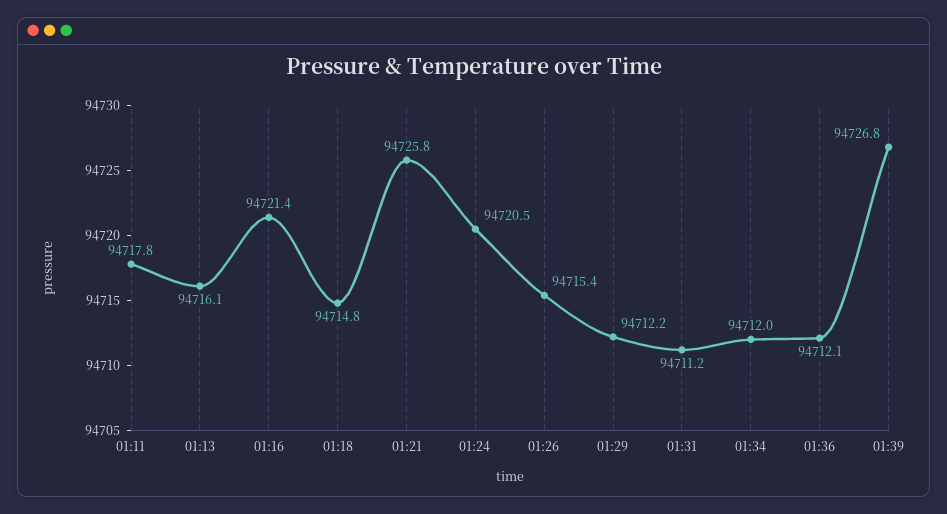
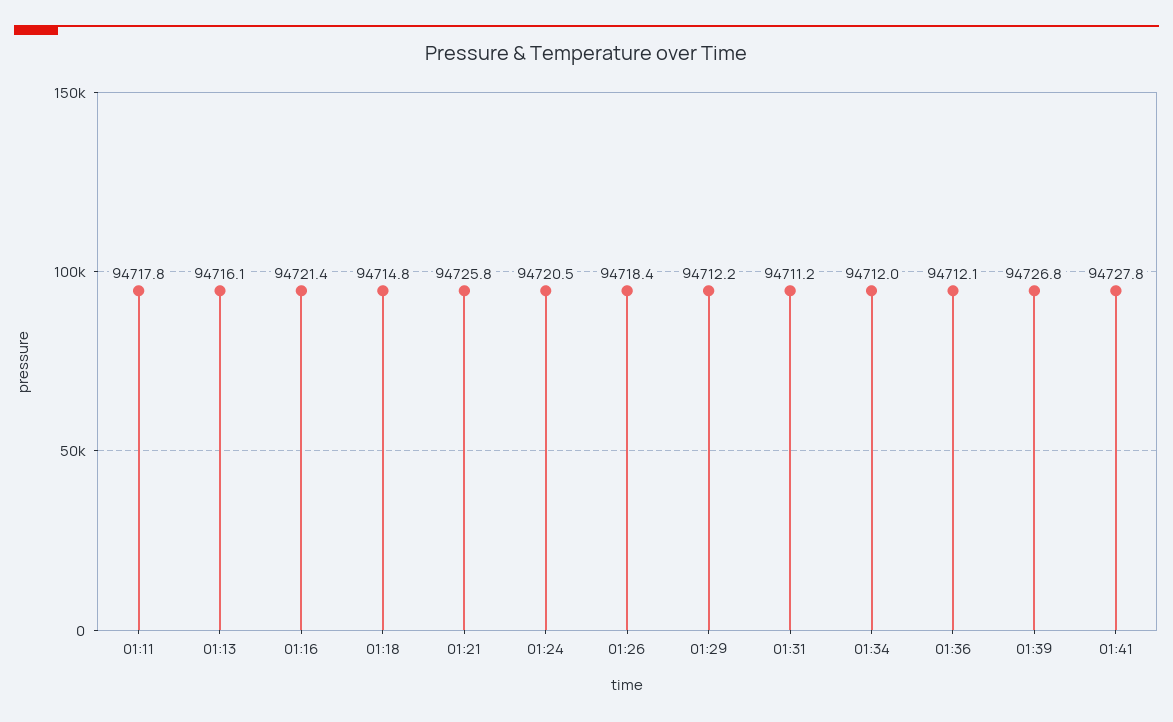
01:26: 94715.4 -> 94718.4
01:41: none -> 94727.8

